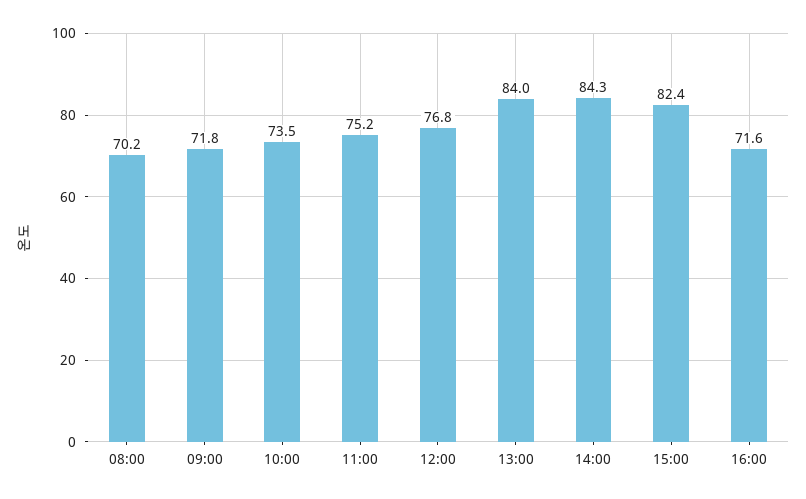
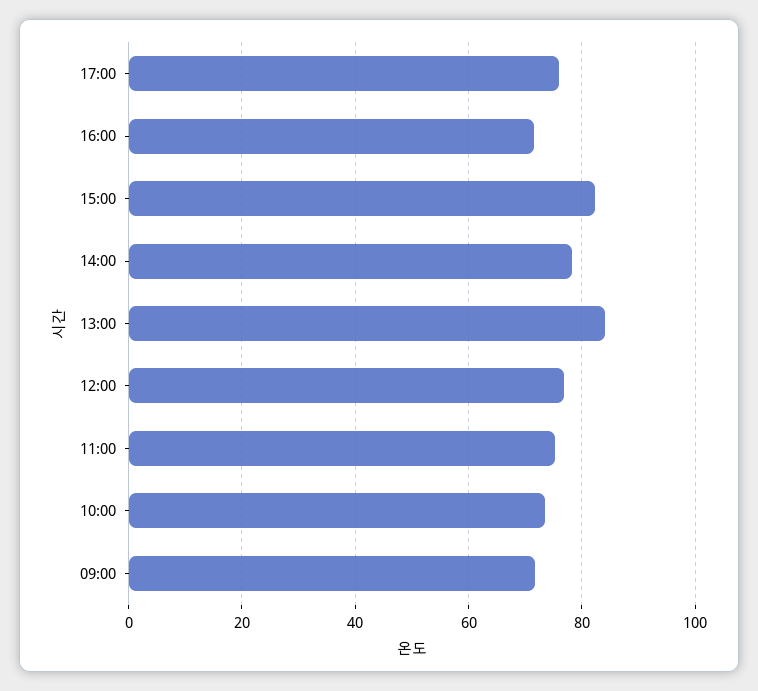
08:00: 70.2 -> none
14:00: 84.3 -> 78
17:00: none -> 76

